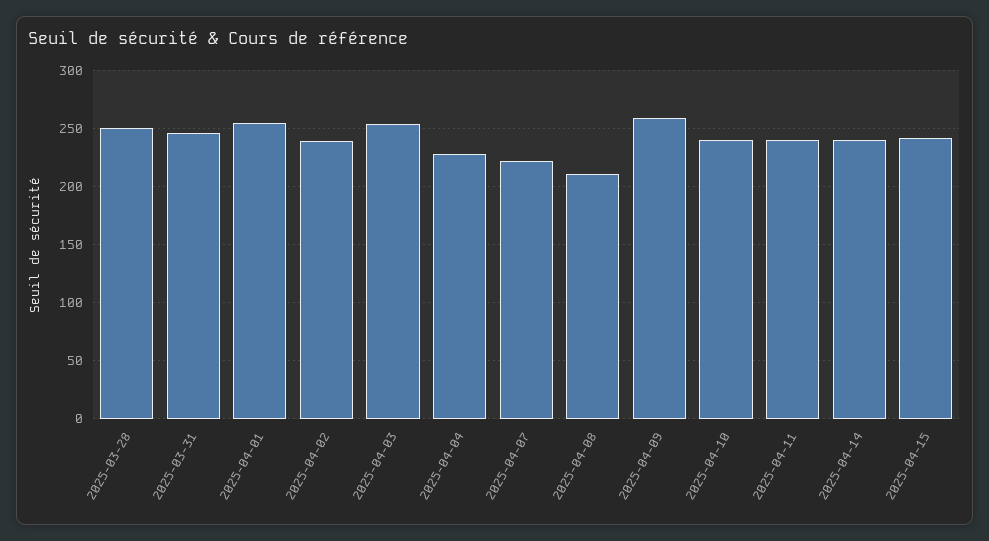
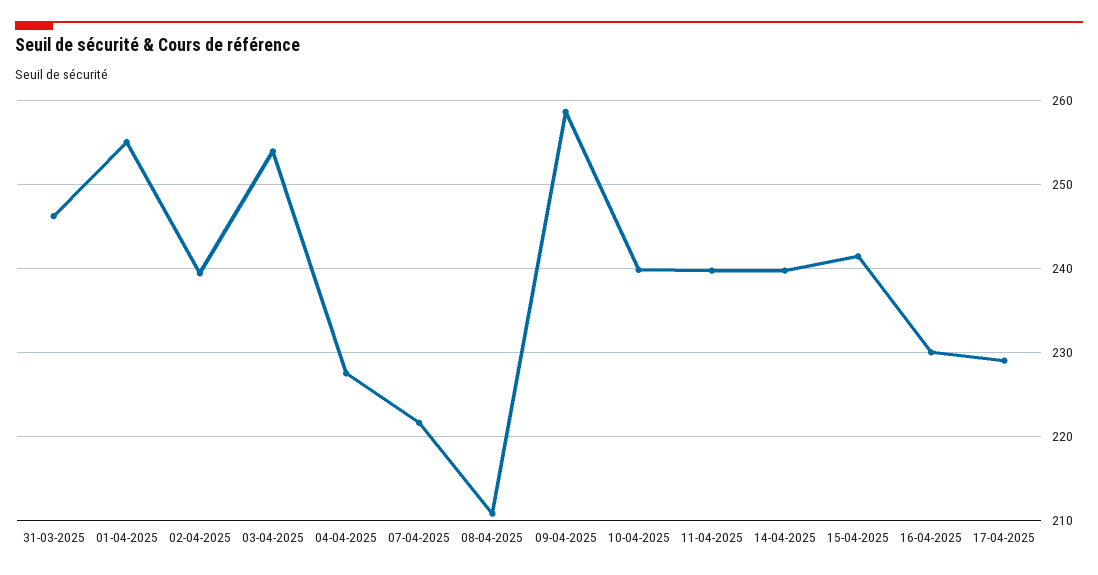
2025-03-28: 250 -> none
16-04-2025: none -> 230
17-04-2025: none -> 229

